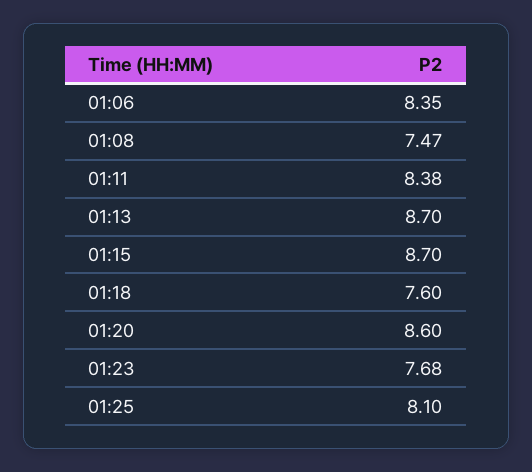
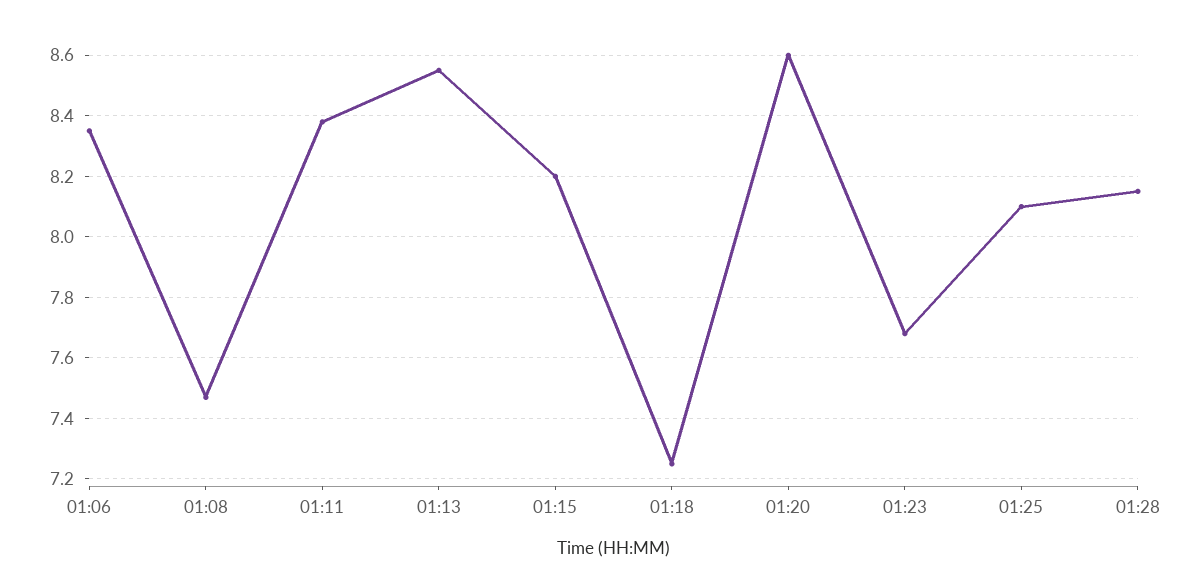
01:13: 8.7 -> 8.55
01:15: 8.7 -> 8.2
01:18: 7.6 -> 7.25
01:28: none -> 8.15

